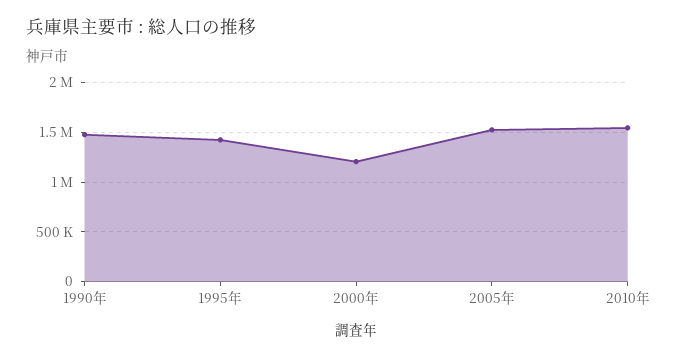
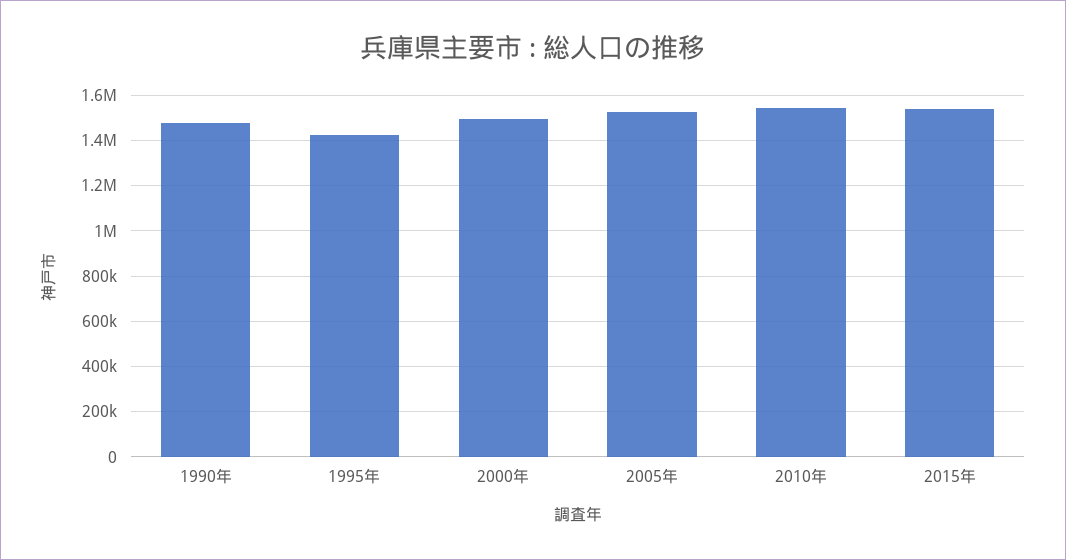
2000年: 1200000 -> 1500000
2015年: none -> 1550000

